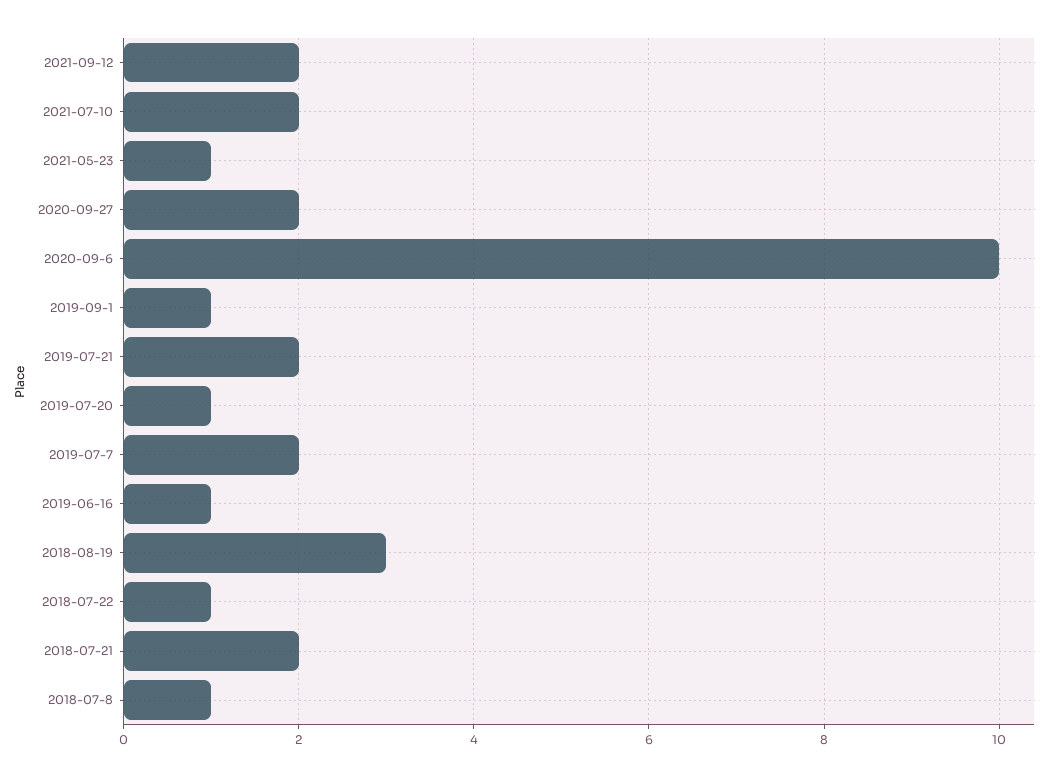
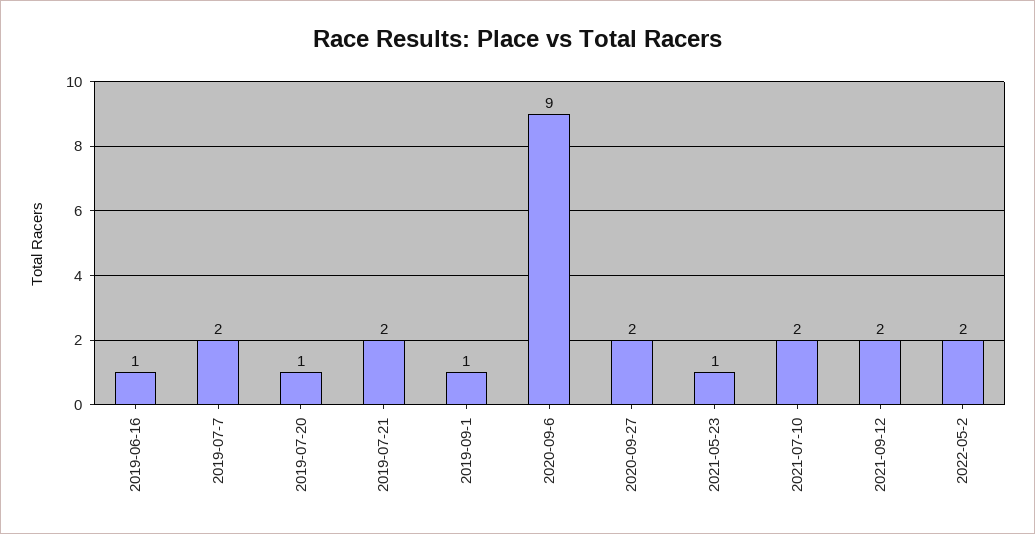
2020-09-6: 10 -> 9
2018-08-19: 3 -> none
2018-07-22: 1 -> none
2018-07-21: 2 -> none
2018-07-8: 1 -> none
2022-05-2: none -> 2

